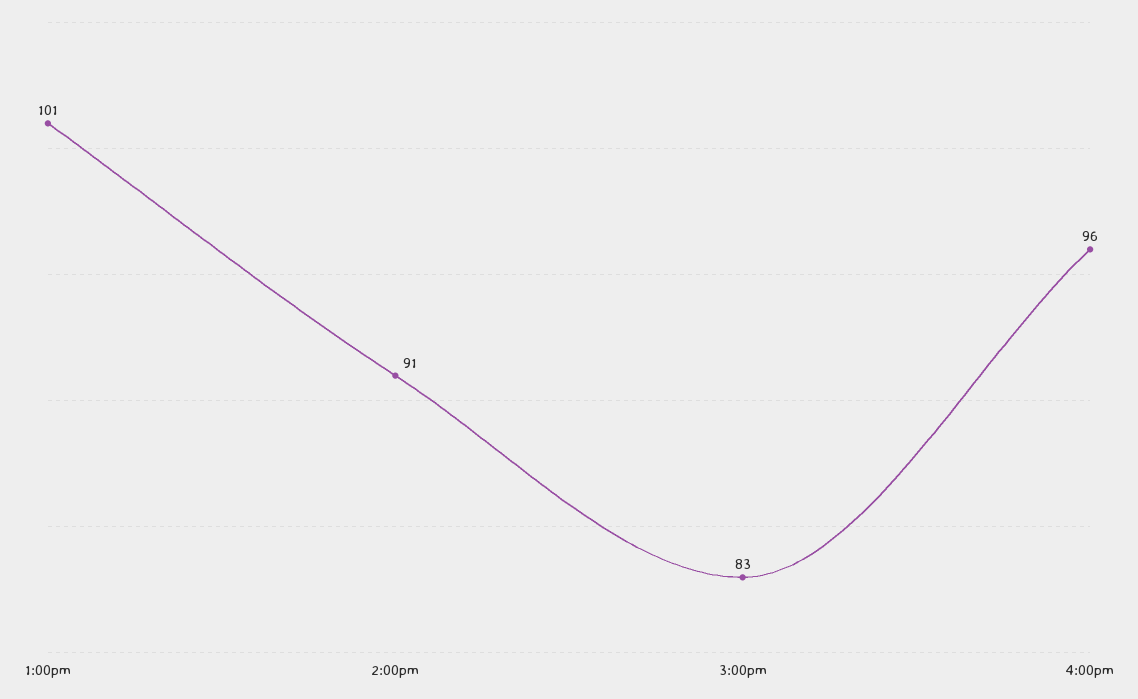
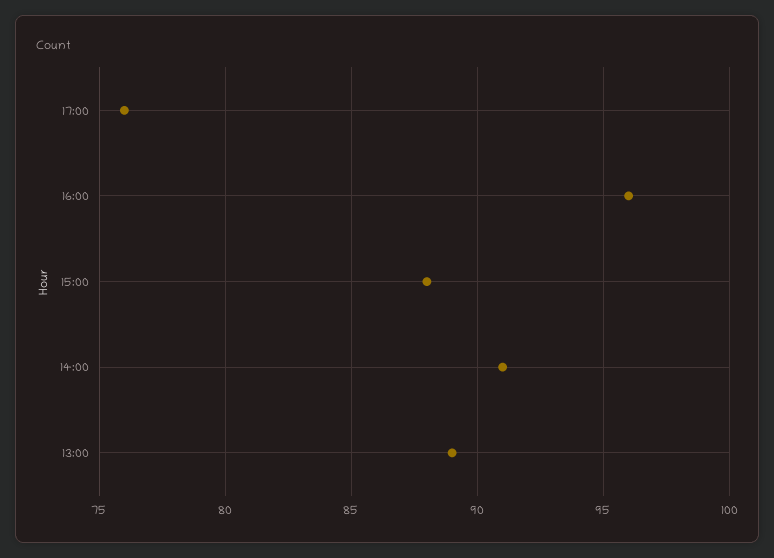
1:00pm: 101 -> 89
3:00pm: 83 -> 88
17:00: none -> 76

